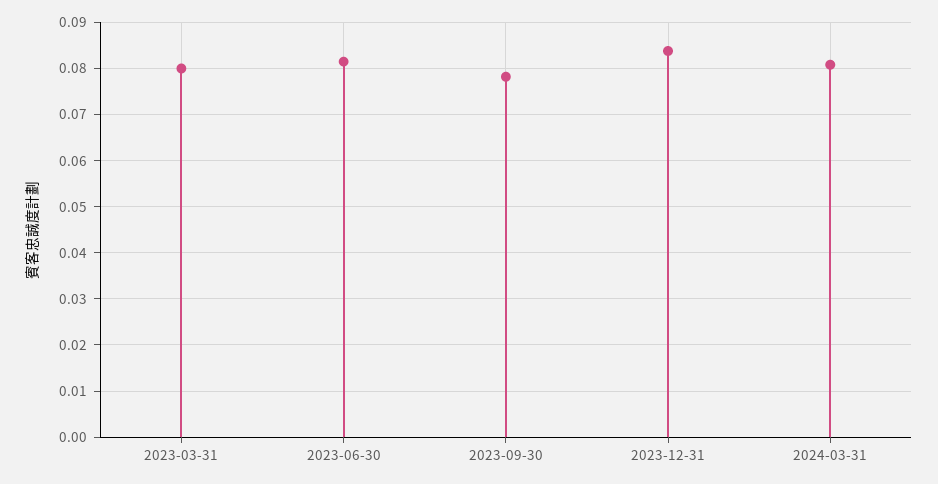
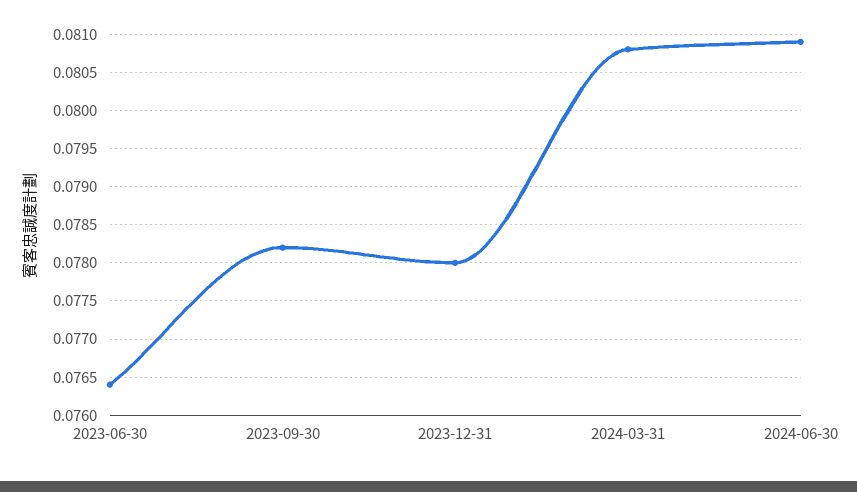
2023-03-31: 0.08 -> none
2023-06-30: 0.082 -> 0.0764
2023-12-31: 0.084 -> 0.078
2024-06-30: none -> 0.0809

